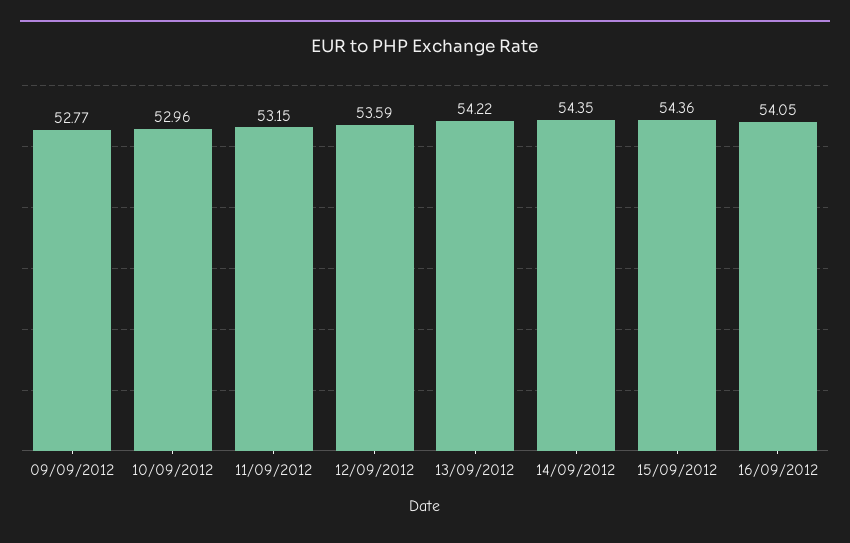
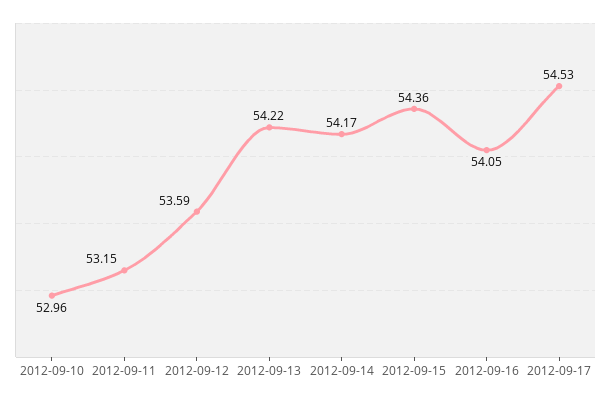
09/09/2012: 52.77 -> none
14/09/2012: 54.35 -> 54.17
2012-09-17: none -> 54.53

